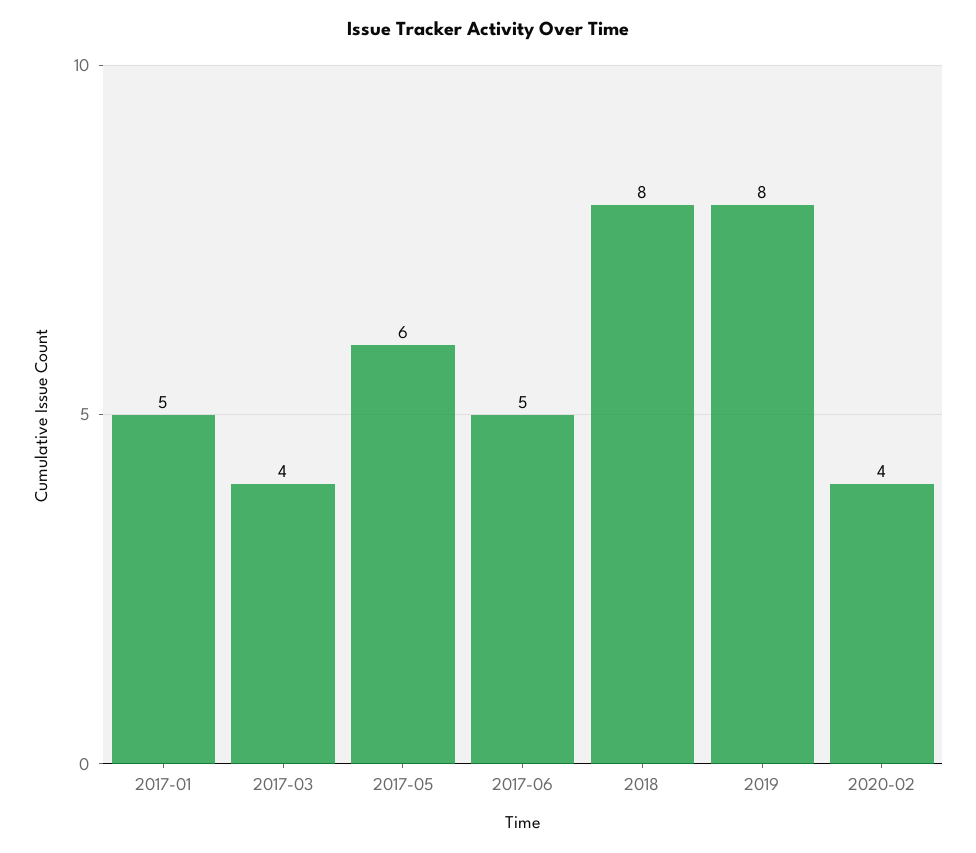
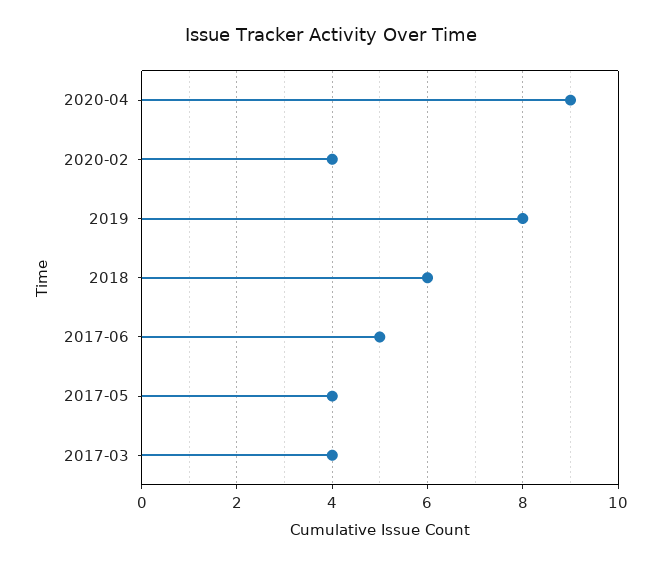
2017-01: 5 -> none
2017-05: 6 -> 4
2018: 8 -> 6
2020-04: none -> 9

